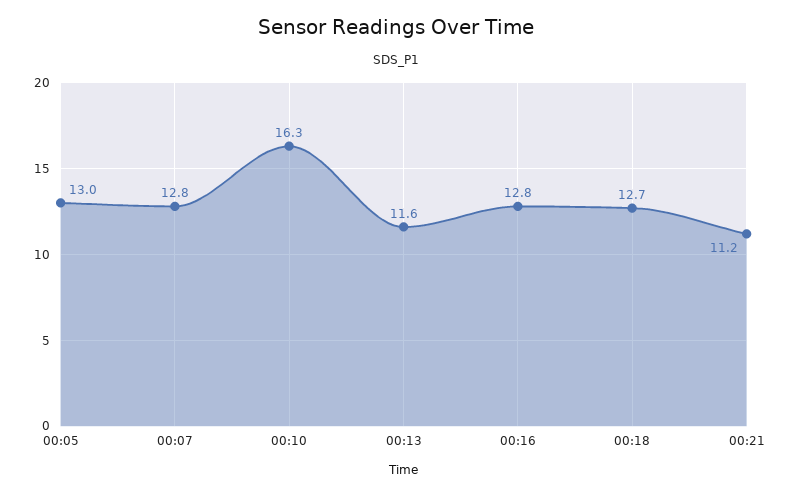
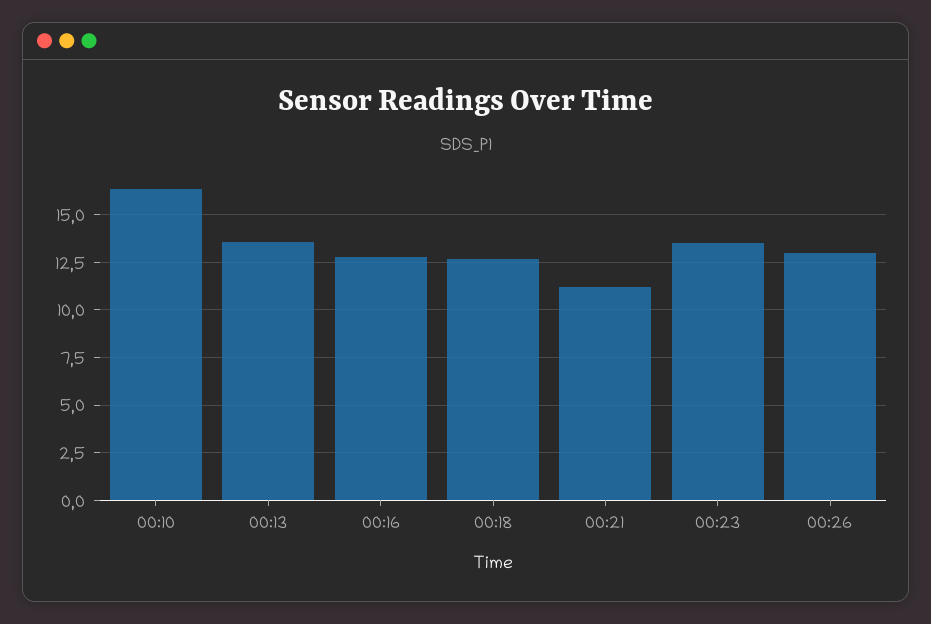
00:05: 13 -> none
00:07: 12.8 -> none
00:13: 11.6 -> 13.5
00:23: none -> 13.5
00:26: none -> 13

